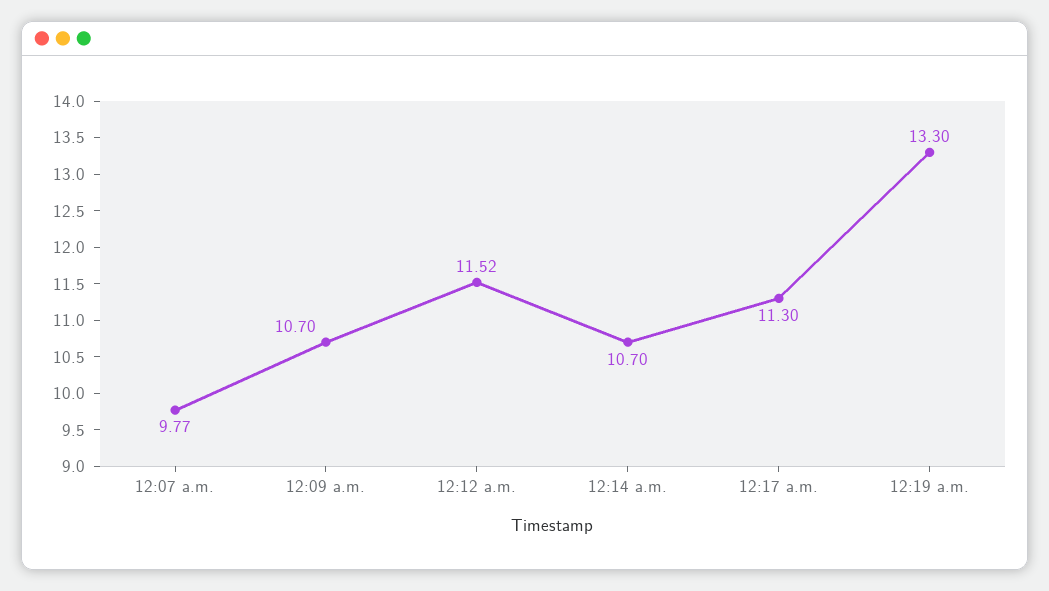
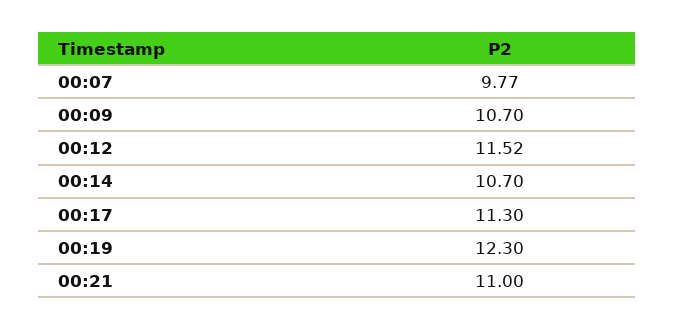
12:19 a.m.: 13.3 -> 12.3
00:21: none -> 11

